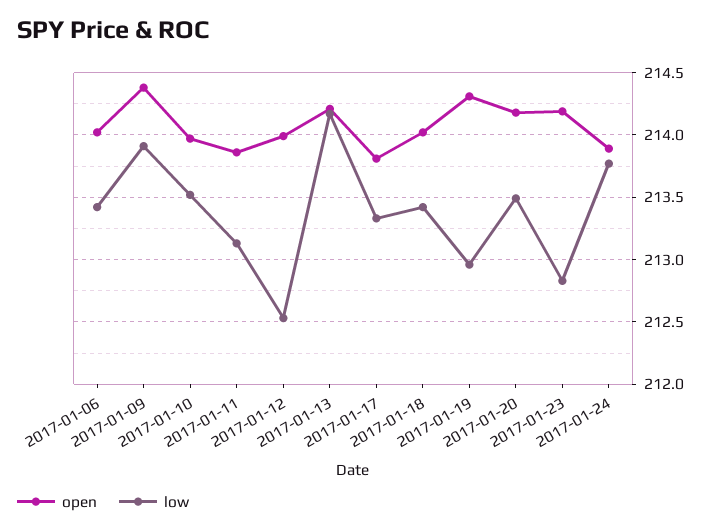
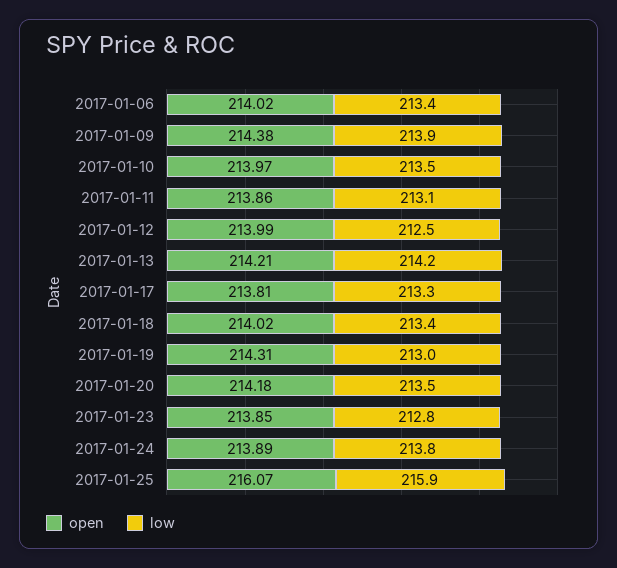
open, 2017-01-23: 214.2 -> 213.85
open, 2017-01-25: none -> 216.07
low, 2017-01-25: none -> 215.9

